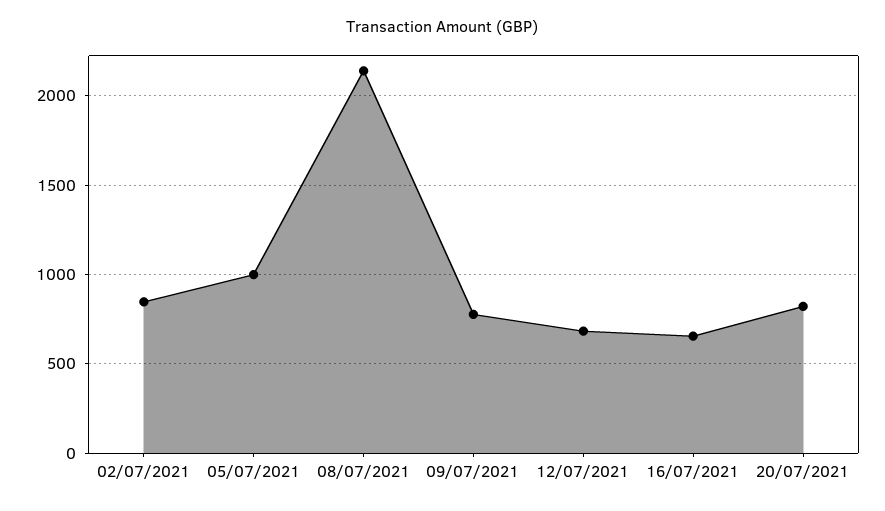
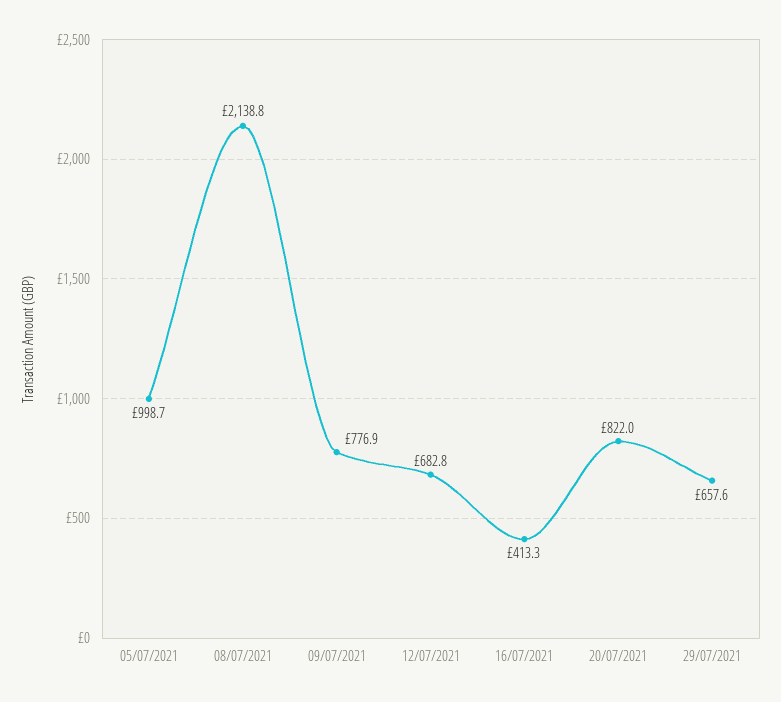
02/07/2021: 850 -> none
16/07/2021: 650 -> 413.3
29/07/2021: none -> 657.6

